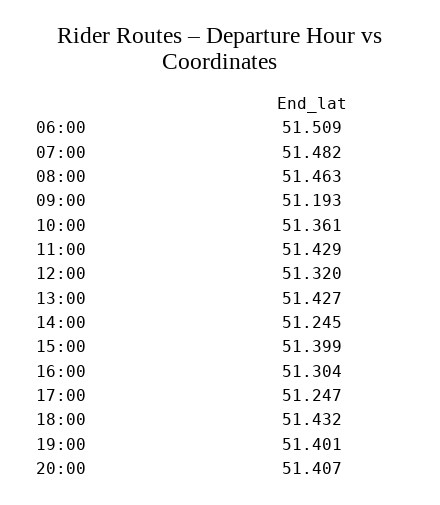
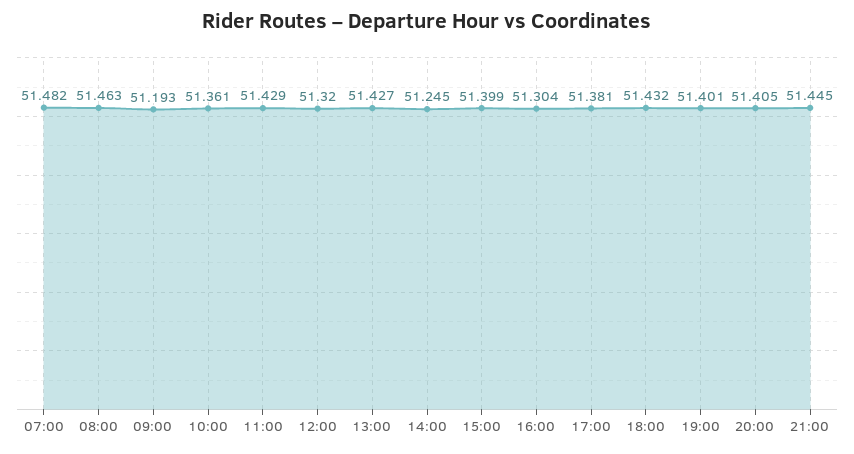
06:00: 51.509 -> none
17:00: 51.247 -> 51.381
20:00: 51.407 -> 51.405
21:00: none -> 51.445

